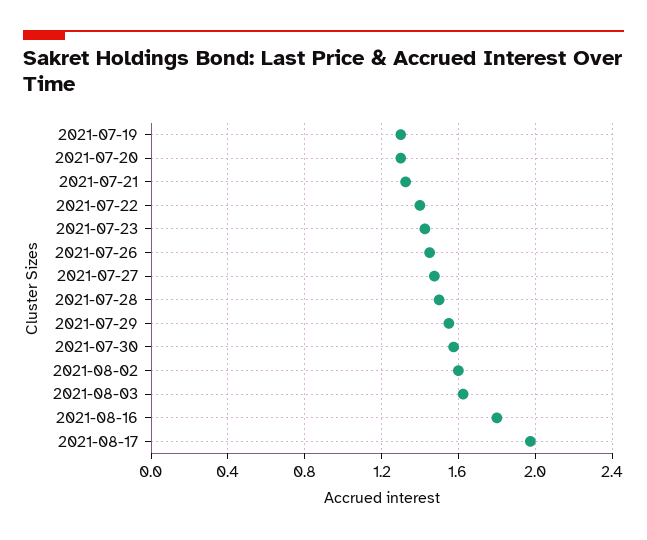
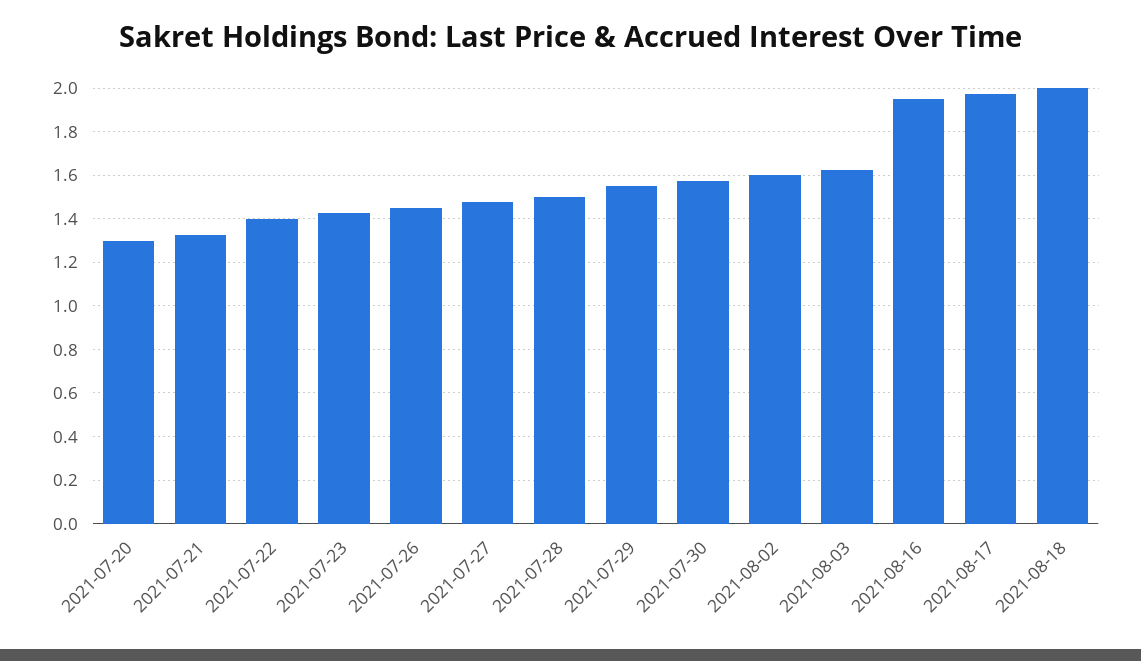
2021-07-19: 1.3 -> none
2021-08-16: 1.8 -> 1.95
2021-08-18: none -> 2

